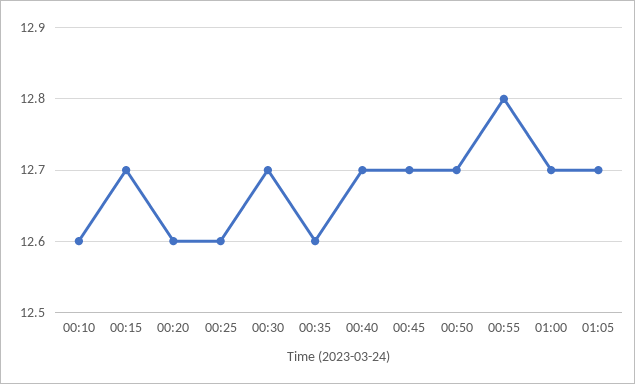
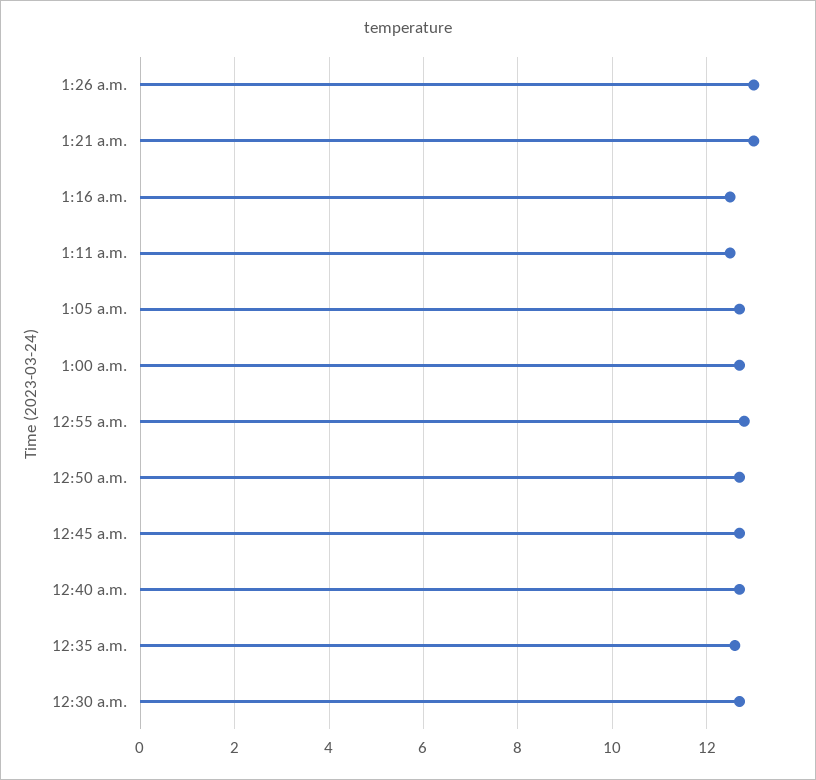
00:10: 12.6 -> none
00:15: 12.7 -> none
00:20: 12.6 -> none
00:25: 12.6 -> none
1:26 a.m.: none -> 13
1:21 a.m.: none -> 13
1:16 a.m.: none -> 12.5
1:11 a.m.: none -> 12.5

